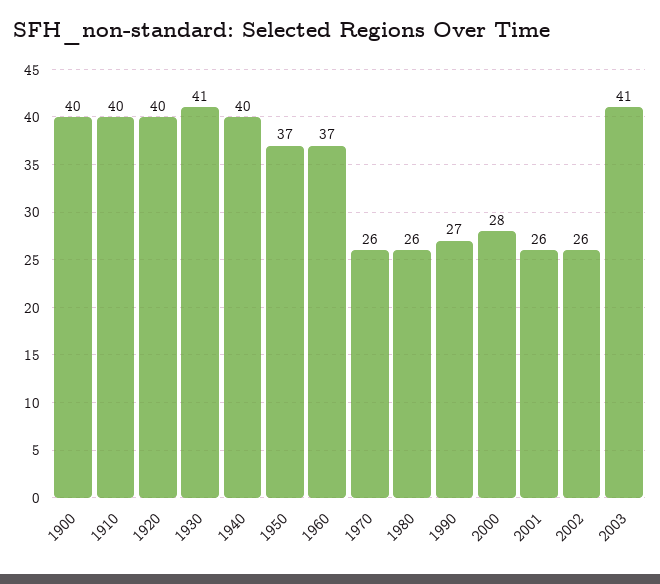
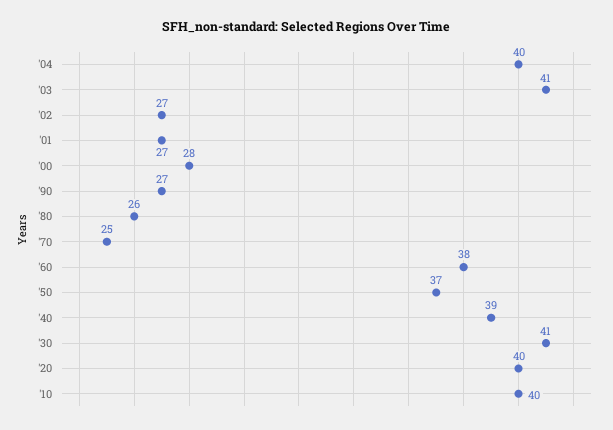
1900: 40 -> none
1940: 40 -> 39
1960: 37 -> 38
1970: 26 -> 25
2001: 26 -> 27
2002: 26 -> 27
'04: none -> 40

